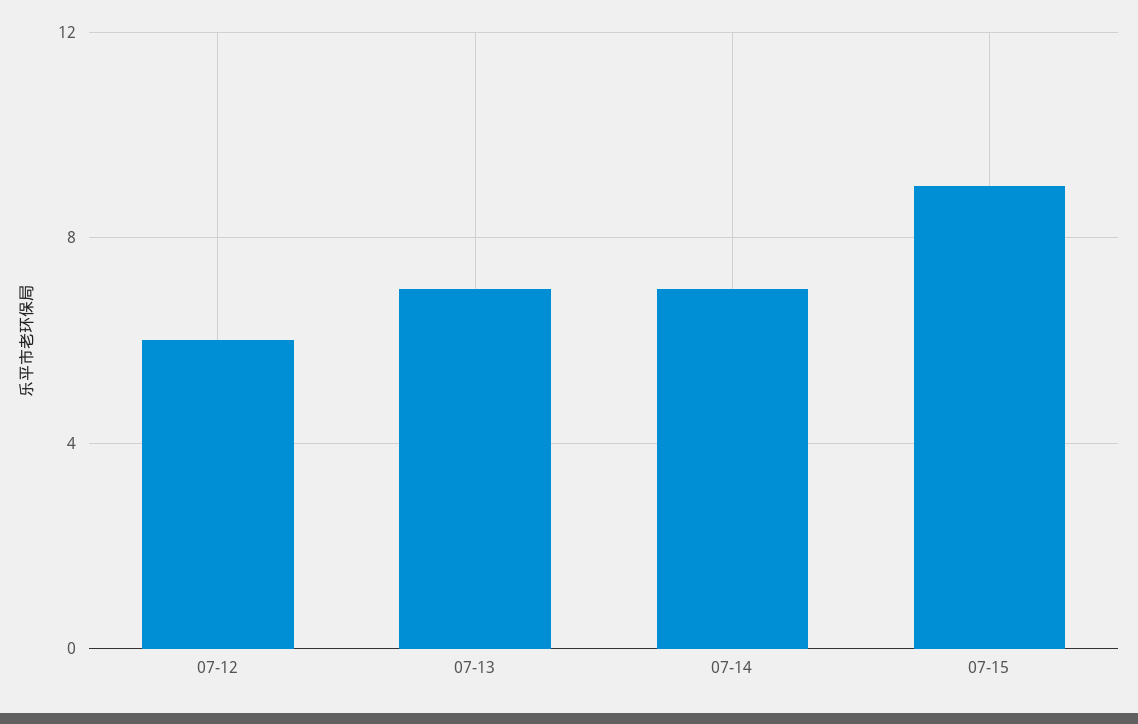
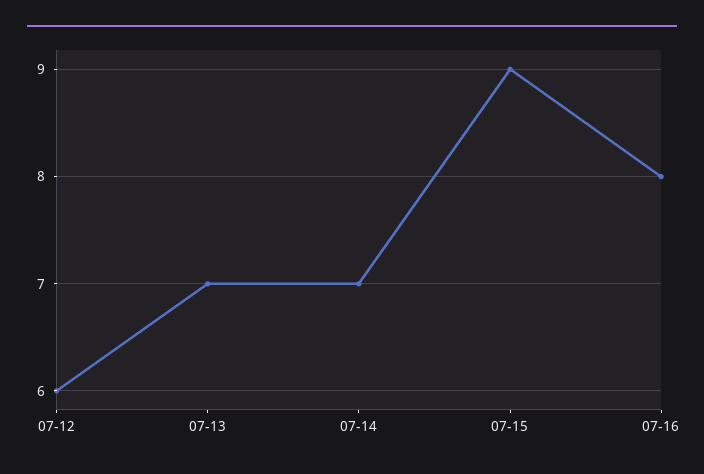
07-16: none -> 8

